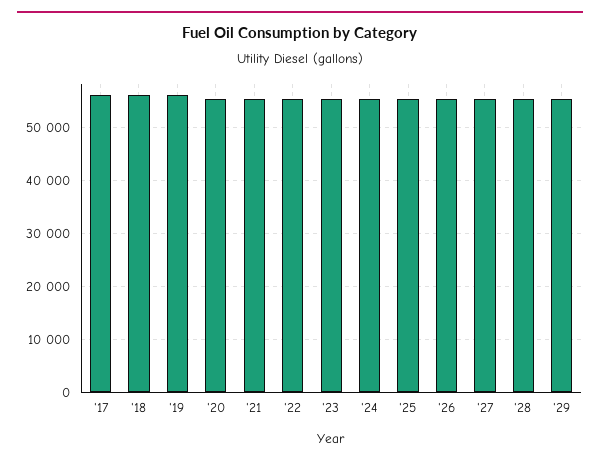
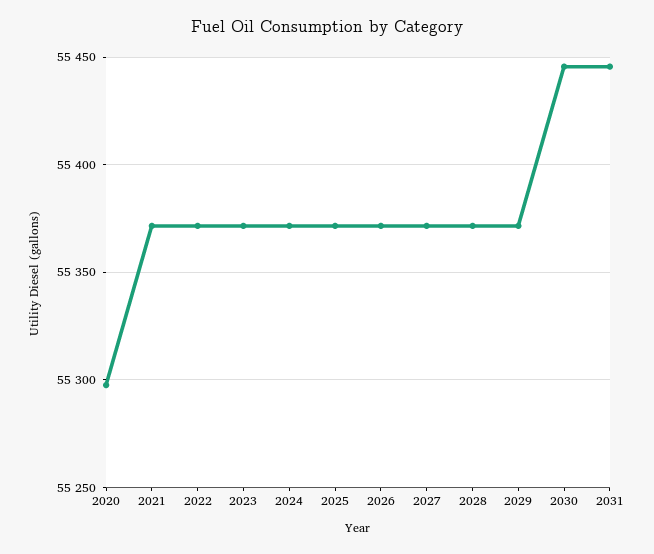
'17: 56000 -> none
'18: 56000 -> none
'19: 56000 -> none
2030: none -> 55445
2031: none -> 55445

